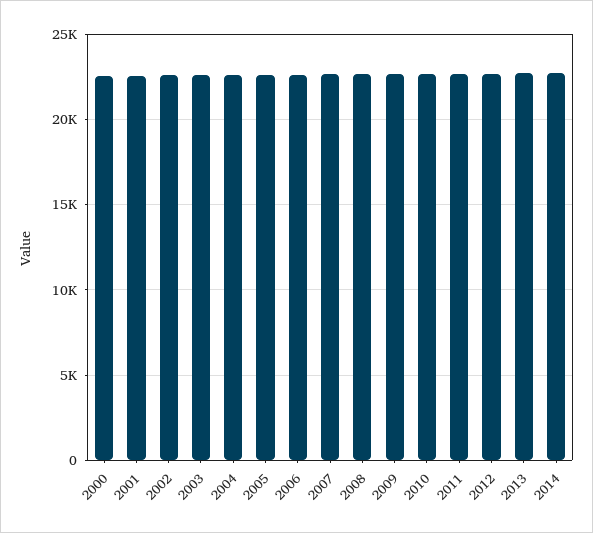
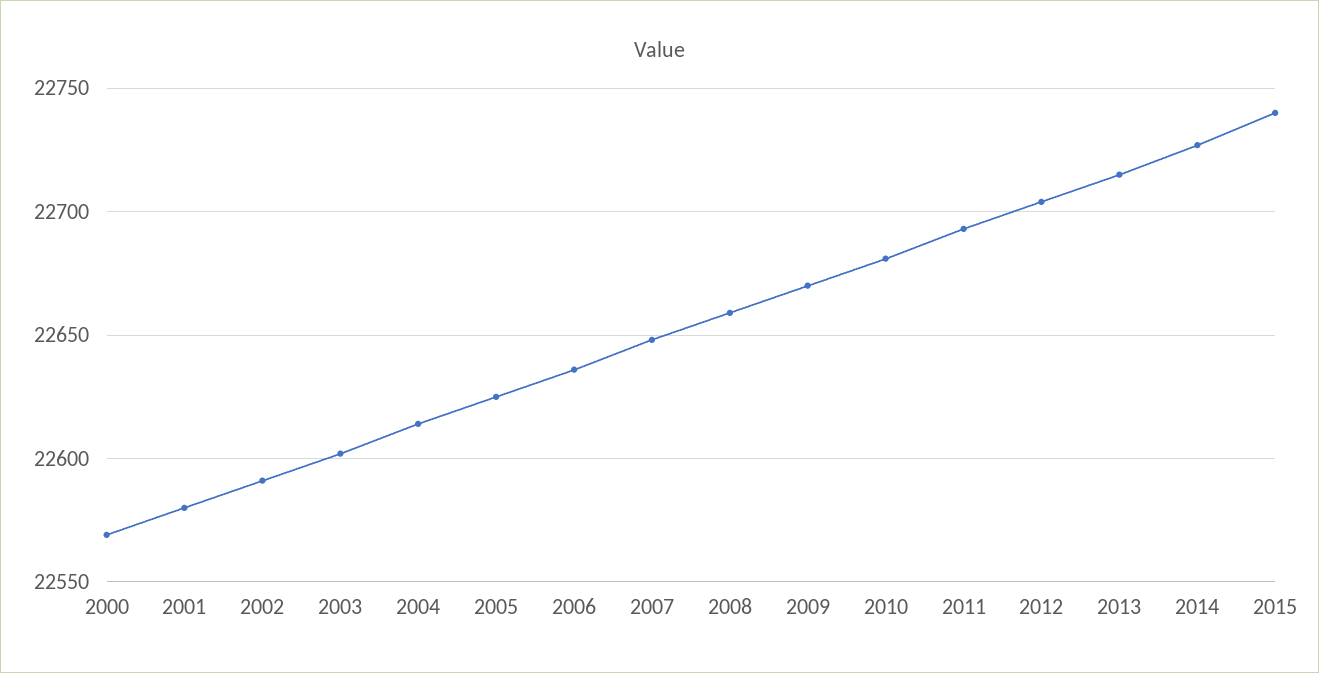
2015: none -> 22740

